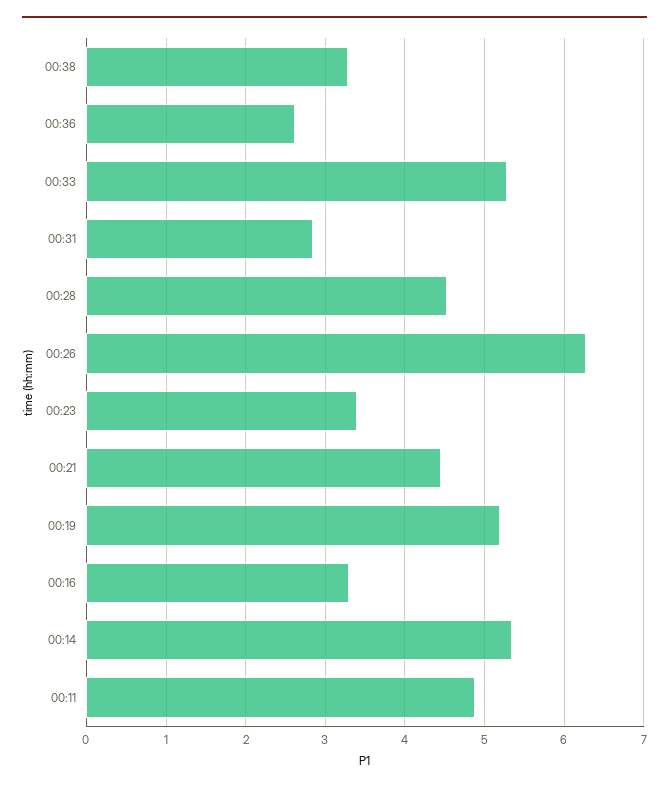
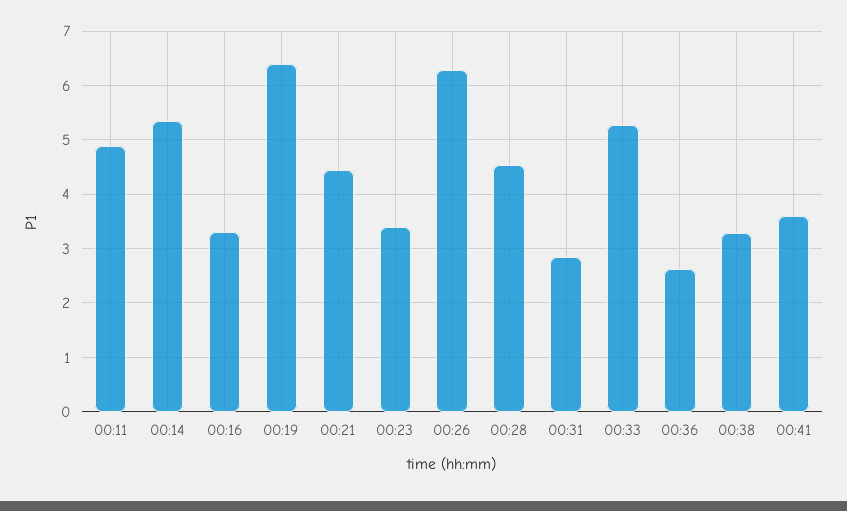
00:19: 5.2 -> 6.4
00:41: none -> 3.6

